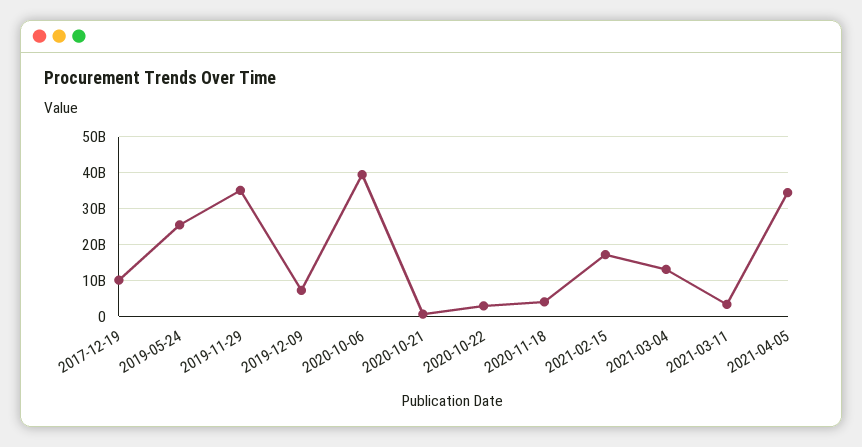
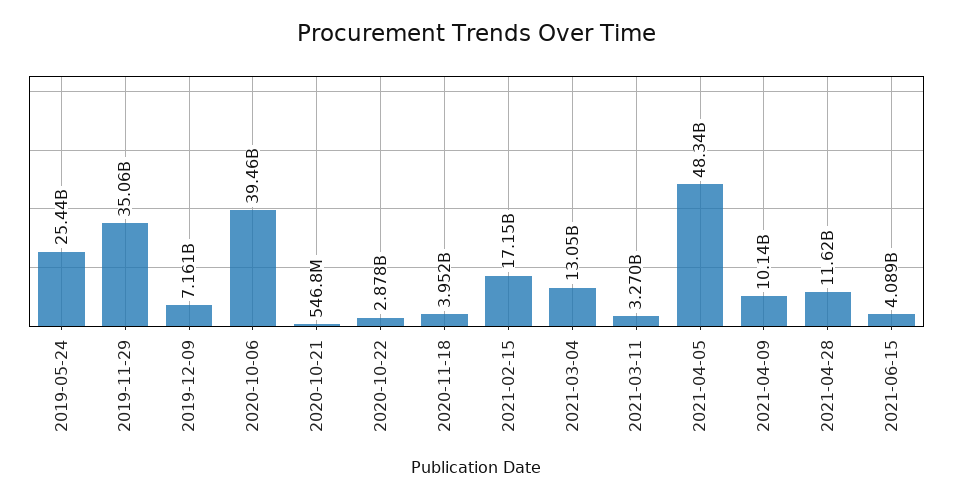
2017-12-19: 10000000000 -> none
2021-04-05: 34000000000 -> 48340000000
2021-04-09: none -> 10140000000
2021-04-28: none -> 11620000000
2021-06-15: none -> 4089000000

